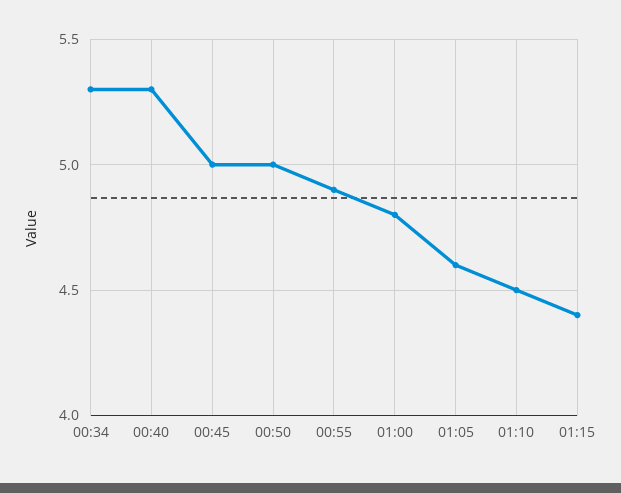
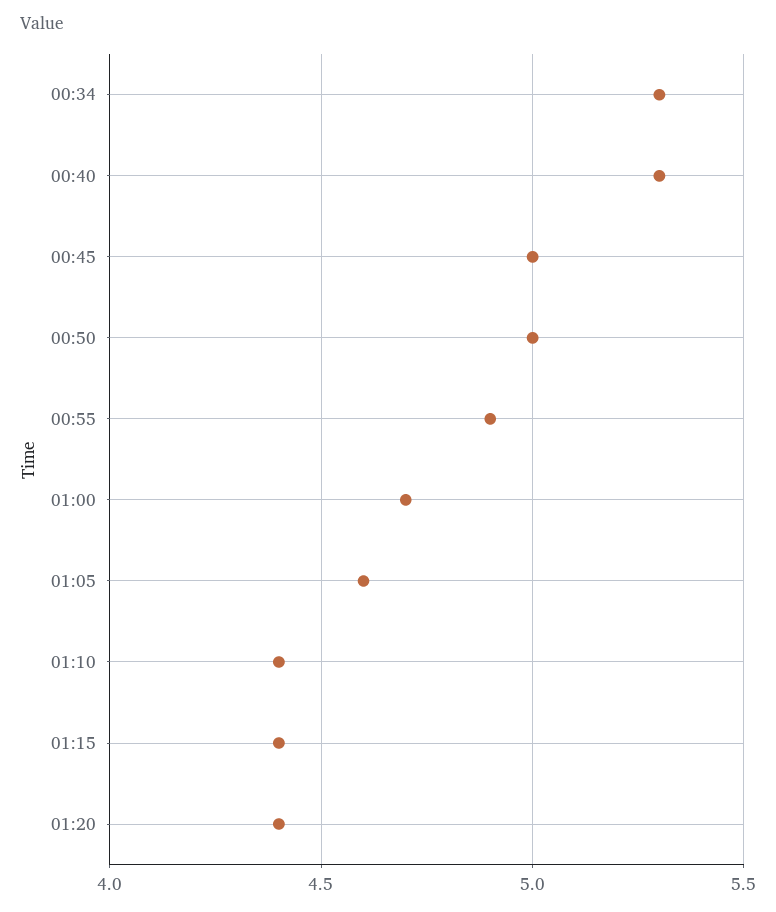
01:00: 4.8 -> 4.7
01:10: 4.5 -> 4.4
01:20: none -> 4.4

